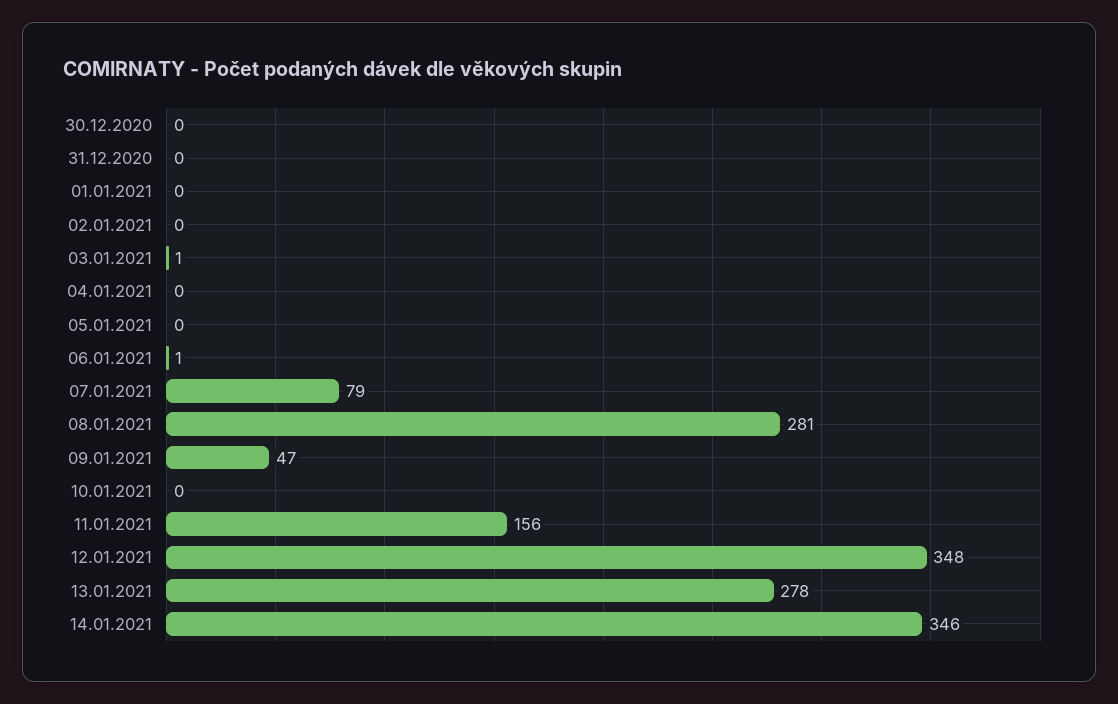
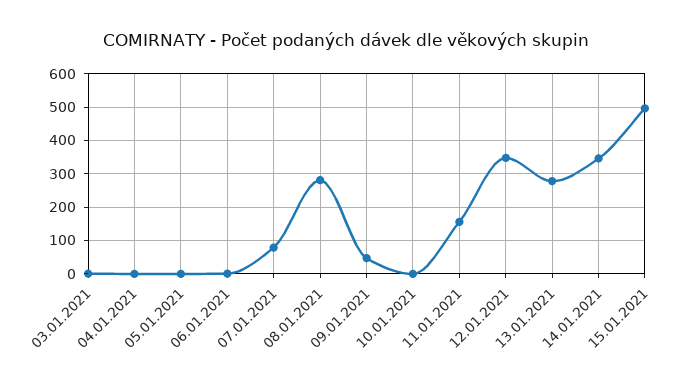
30.12.2020: 0 -> none
31.12.2020: 0 -> none
01.01.2021: 0 -> none
02.01.2021: 0 -> none
15.01.2021: none -> 500

